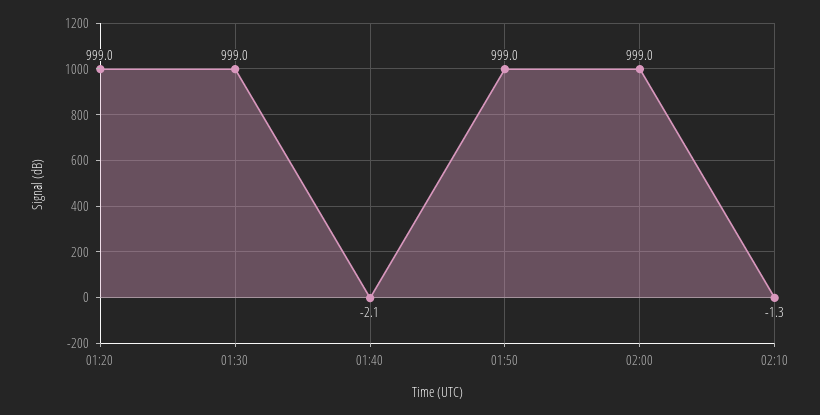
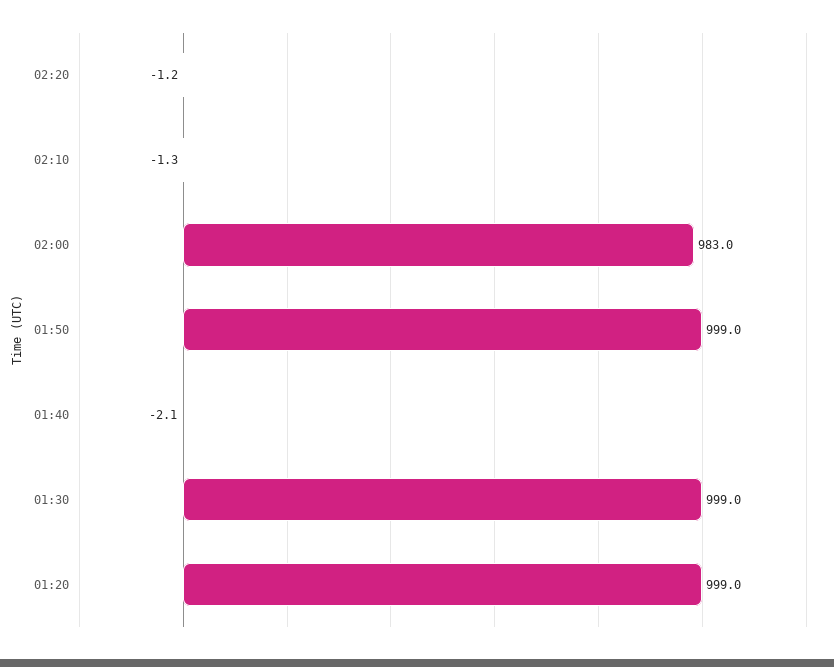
02:00: 999 -> 983
02:20: none -> -1.2

